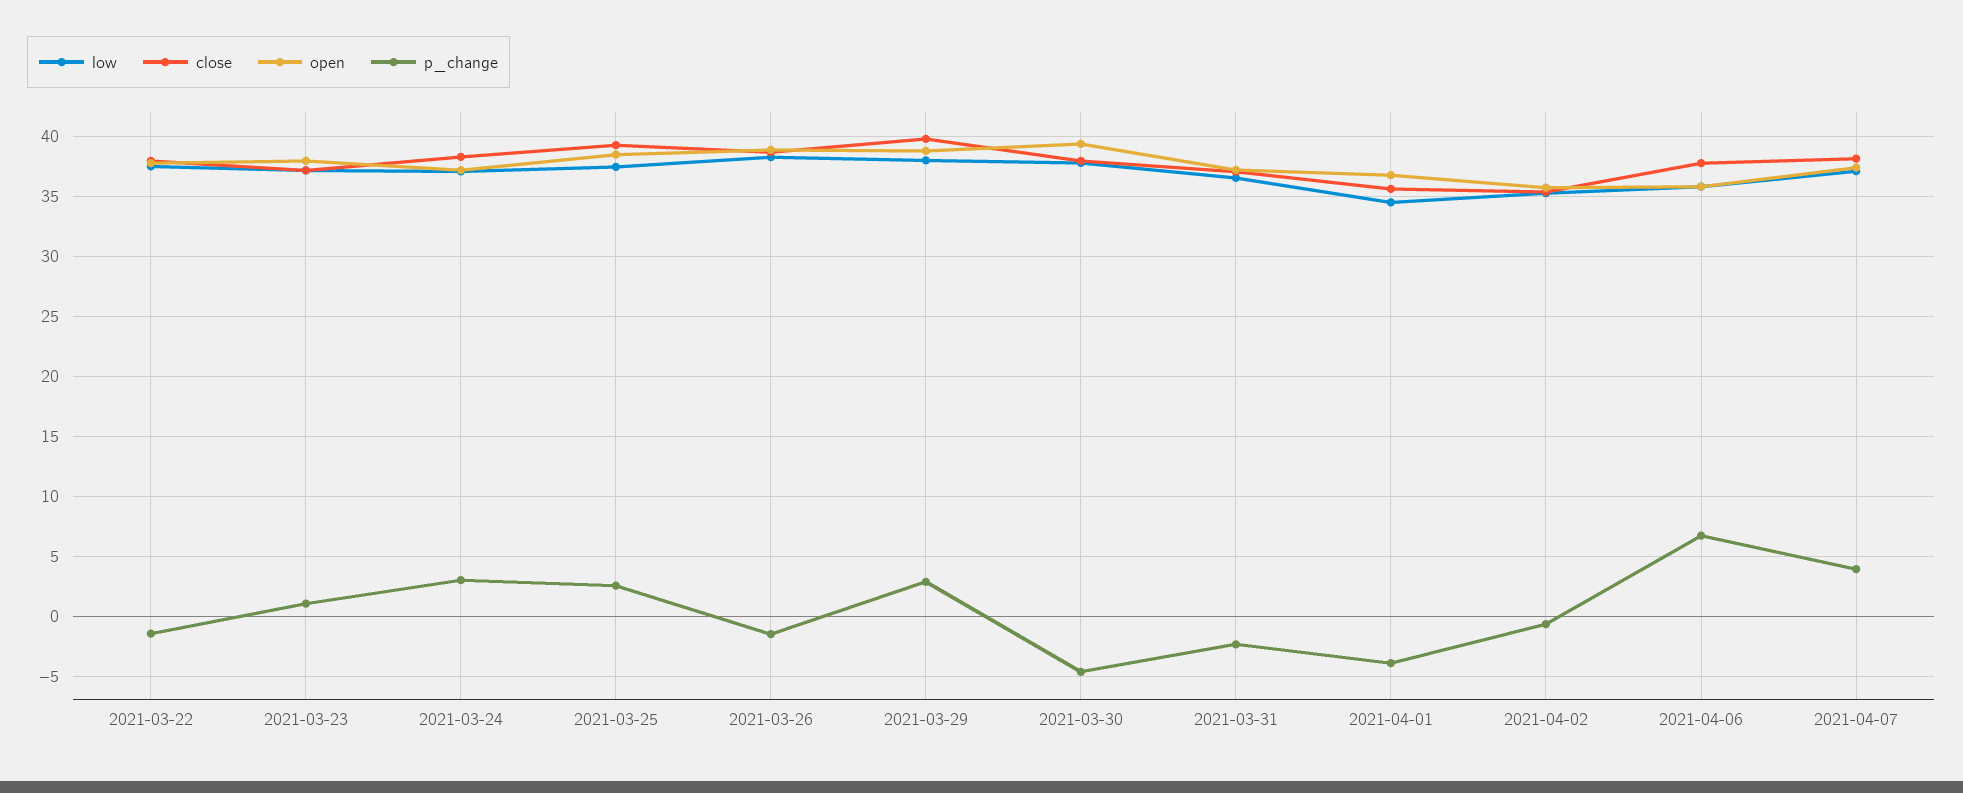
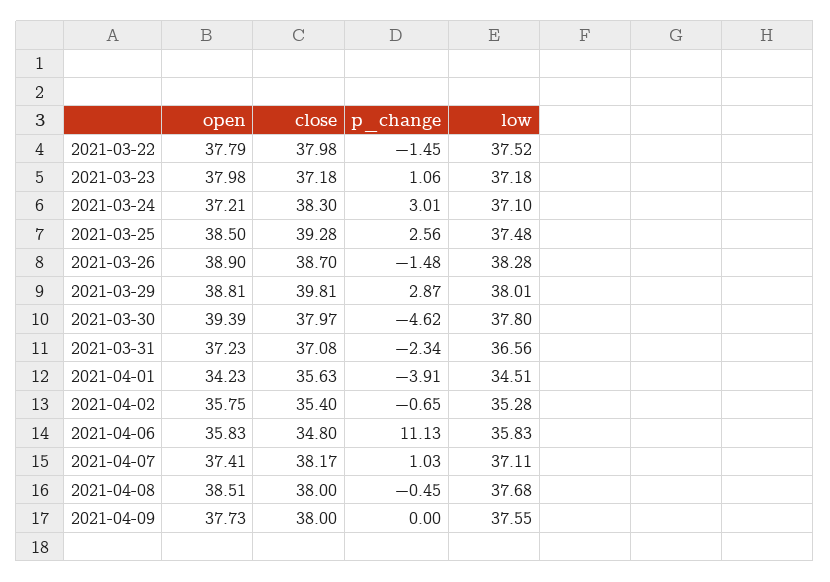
open, 2021-04-01: 37 -> 34.23
close, 2021-04-06: 38 -> 34.8
p_change, 2021-04-06: 7 -> 11.13
p_change, 2021-04-07: 4 -> 1.03
open, 2021-04-08: none -> 38.51
close, 2021-04-08: none -> 38
p_change, 2021-04-08: none -> -0.45
low, 2021-04-08: none -> 37.68
open, 2021-04-09: none -> 37.73
close, 2021-04-09: none -> 38
p_change, 2021-04-09: none -> 0
low, 2021-04-09: none -> 37.55

